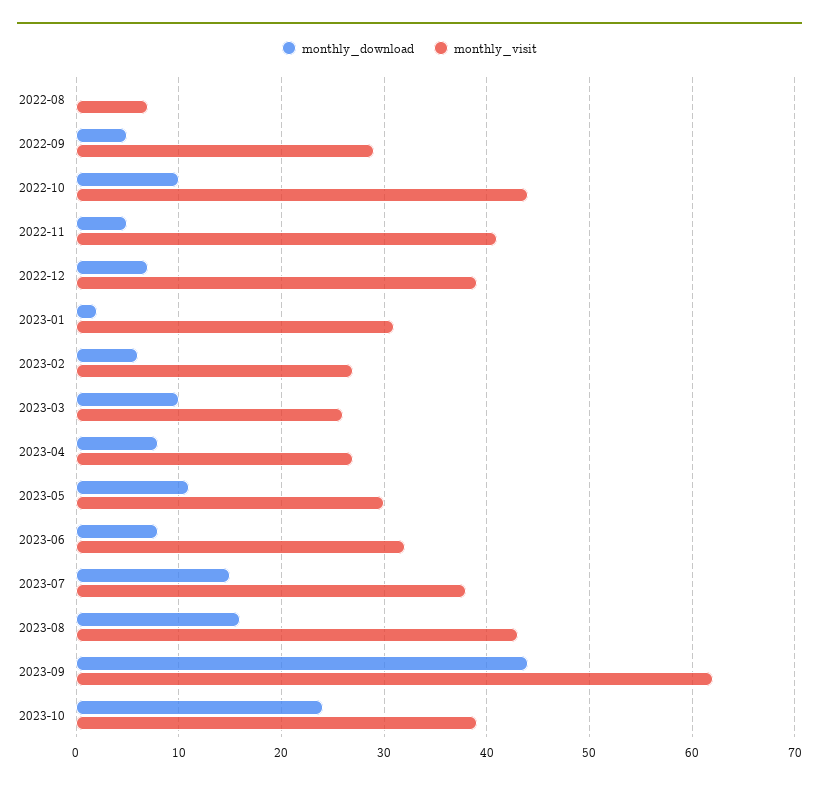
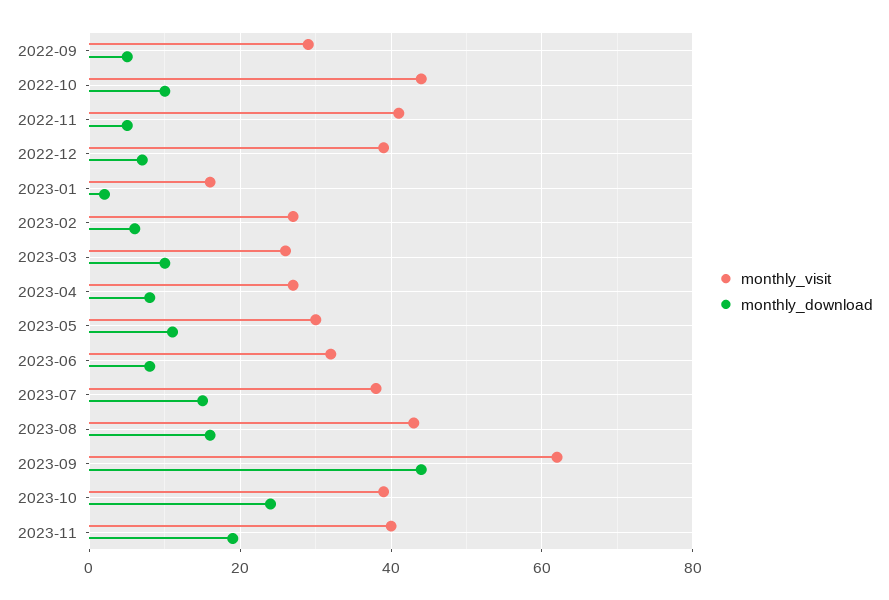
monthly_download, 2022-08: 0 -> none
monthly_visit, 2022-08: 7 -> none
monthly_visit, 2023-01: 31 -> 15
monthly_visit, 2023-11: none -> 40
monthly_download, 2023-11: none -> 20

